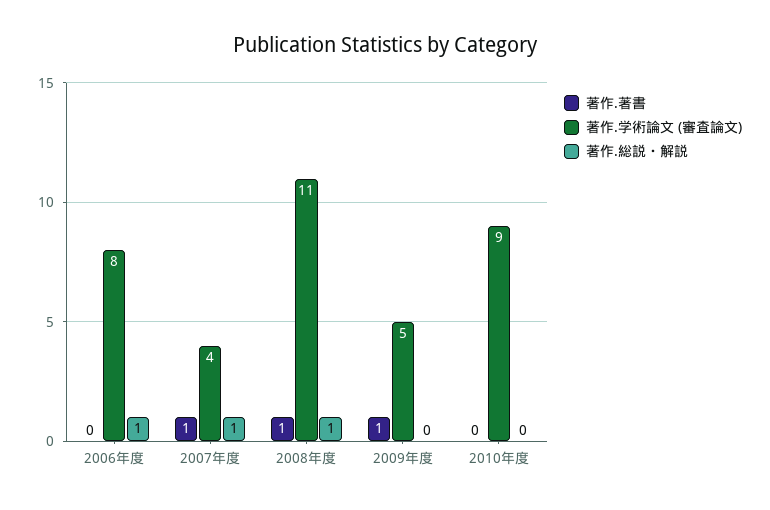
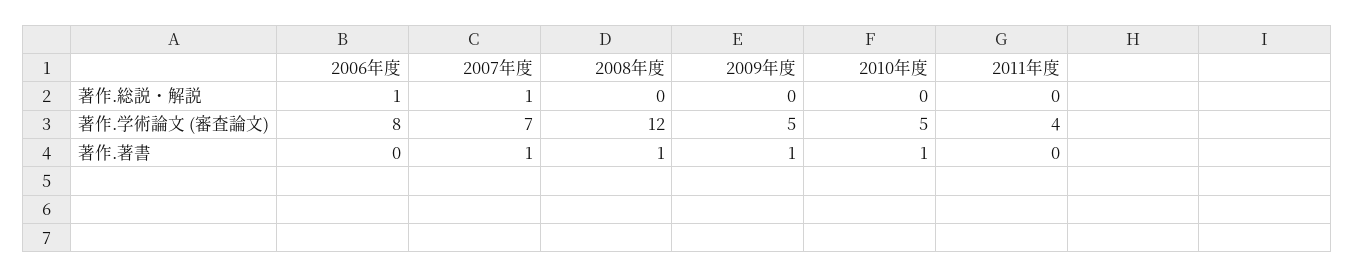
著作.学術論文 (審査論文), 2007年度: 4 -> 7
著作.学術論文 (審査論文), 2008年度: 11 -> 12
著作.総説・解説, 2008年度: 1 -> 0
著作.著書, 2010年度: 0 -> 1
著作.学術論文 (審査論文), 2010年度: 9 -> 5
著作.総説・解説, 2011年度: none -> 0
著作.学術論文 (審査論文), 2011年度: none -> 4
著作.著書, 2011年度: none -> 0

